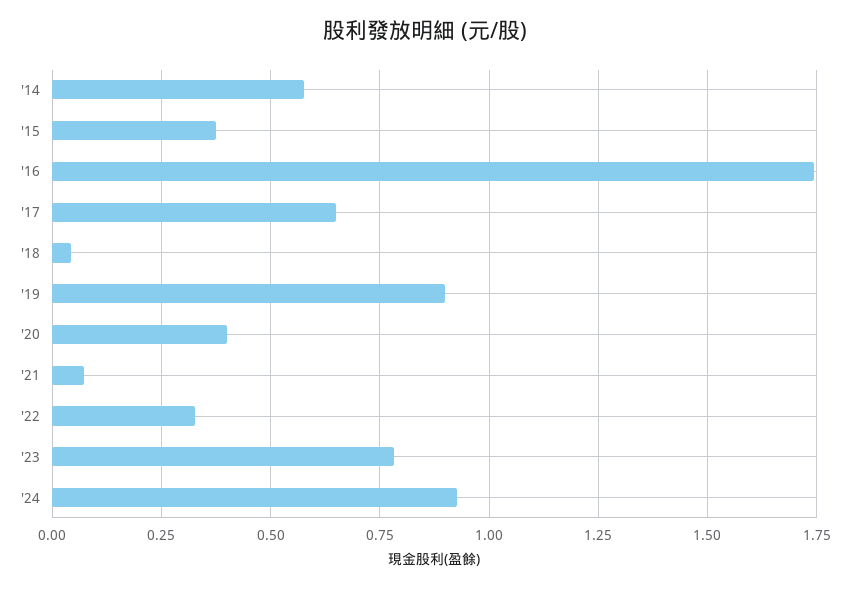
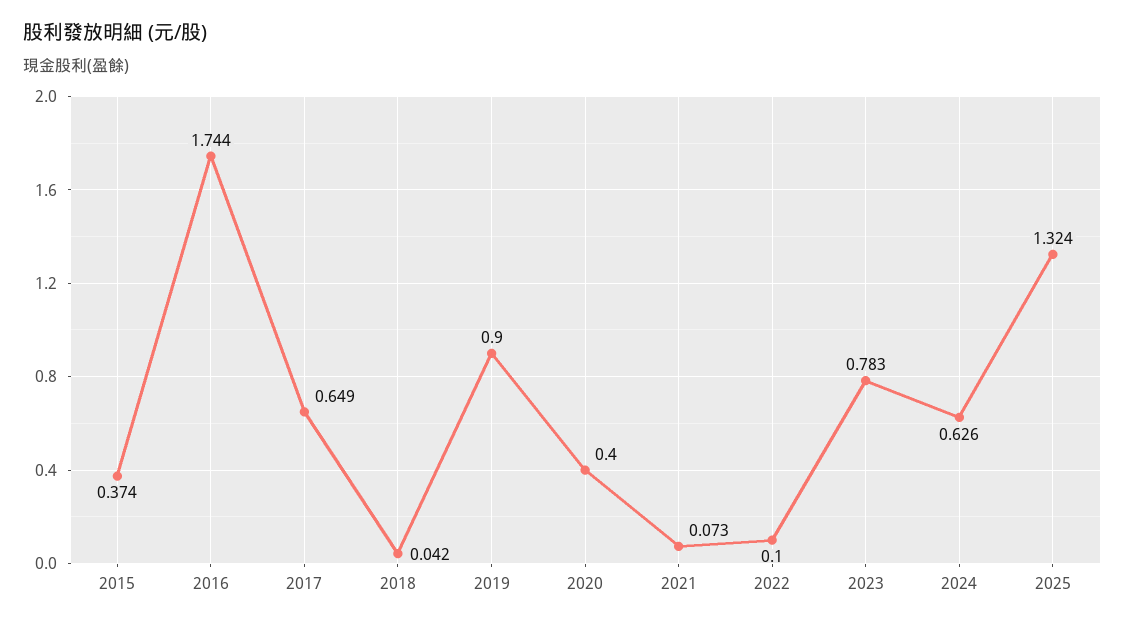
'14: 0.575 -> none
'22: 0.325 -> 0.1
'24: 0.925 -> 0.626
2025: none -> 1.324

